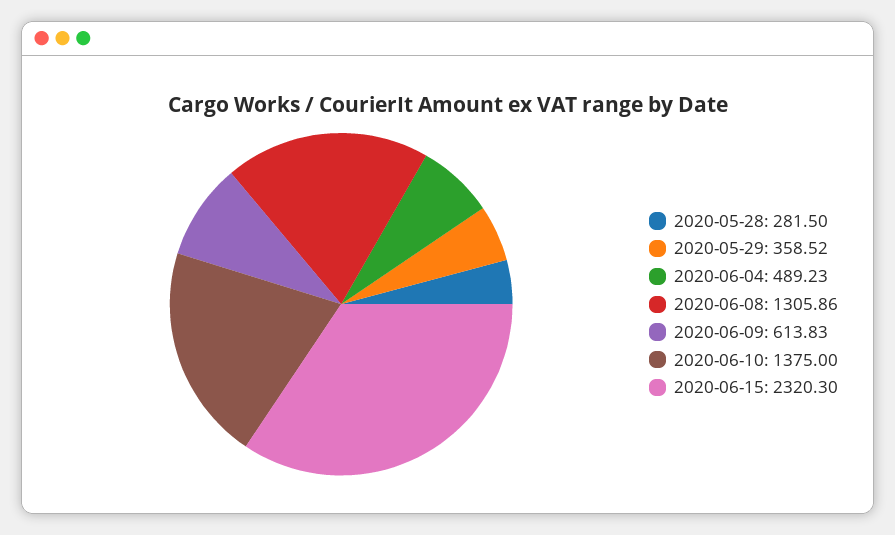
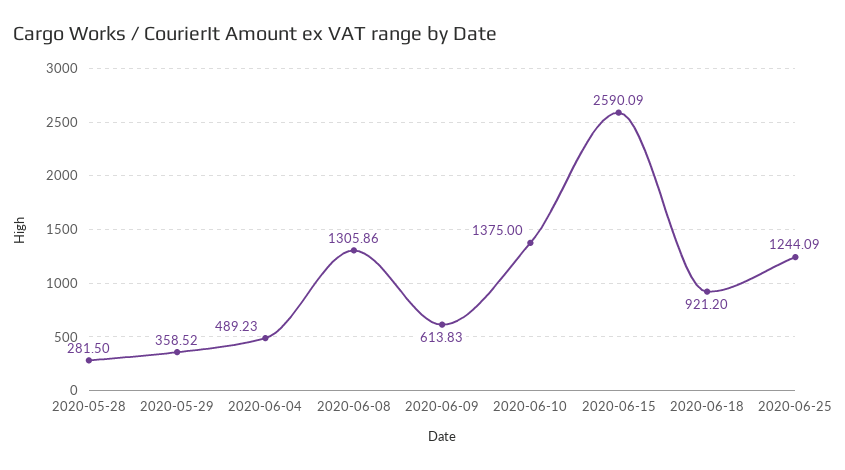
2020-06-15: 2320.3 -> 2590.09
2020-06-18: none -> 921.2
2020-06-25: none -> 1244.09

